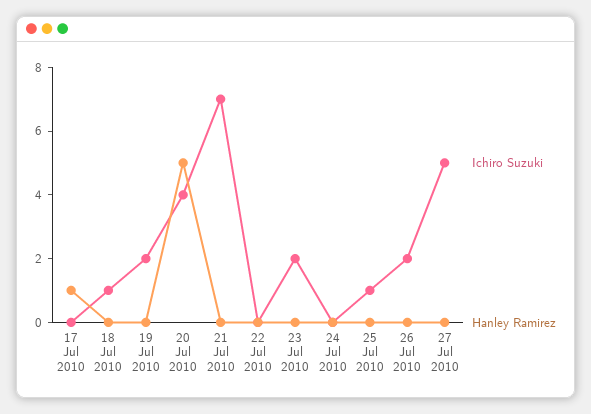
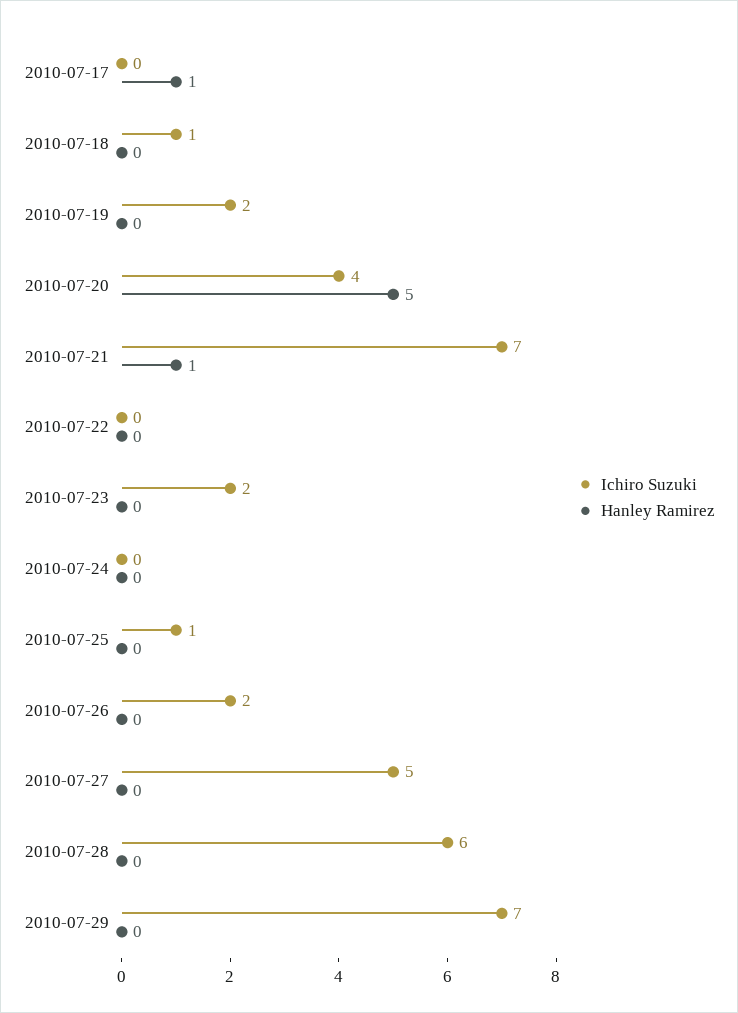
Hanley Ramirez, 21 Jul 2010: 0 -> 1
Ichiro Suzuki, 2010-07-28: none -> 6
Hanley Ramirez, 2010-07-28: none -> 0
Ichiro Suzuki, 2010-07-29: none -> 7
Hanley Ramirez, 2010-07-29: none -> 0

